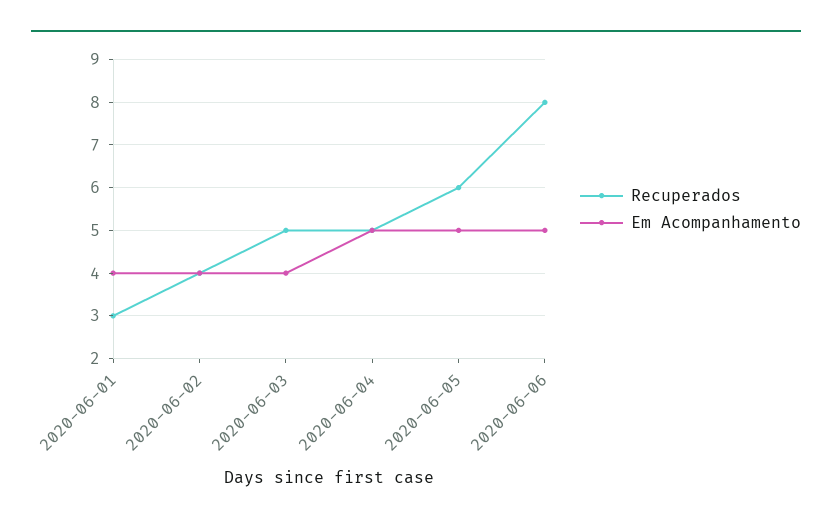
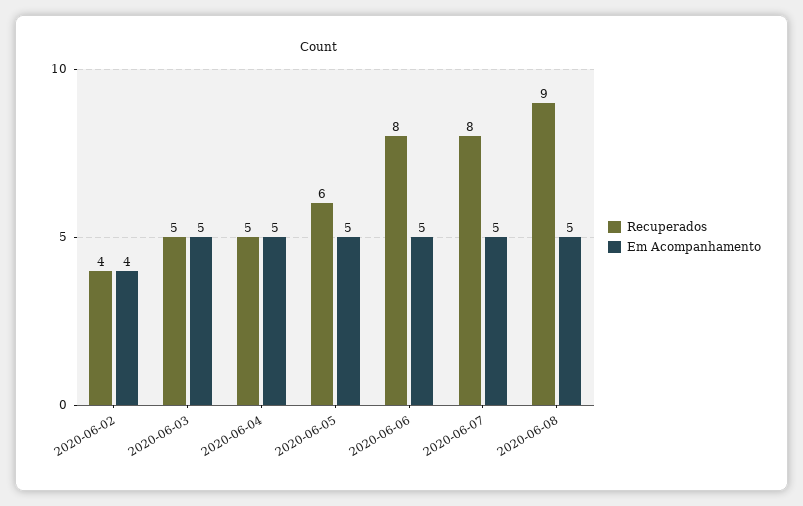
Recuperados, 2020-06-01: 3 -> none
Em Acompanhamento, 2020-06-01: 4 -> none
Em Acompanhamento, 2020-06-03: 4 -> 5
Recuperados, 2020-06-07: none -> 8
Em Acompanhamento, 2020-06-07: none -> 5
Recuperados, 2020-06-08: none -> 9
Em Acompanhamento, 2020-06-08: none -> 5

